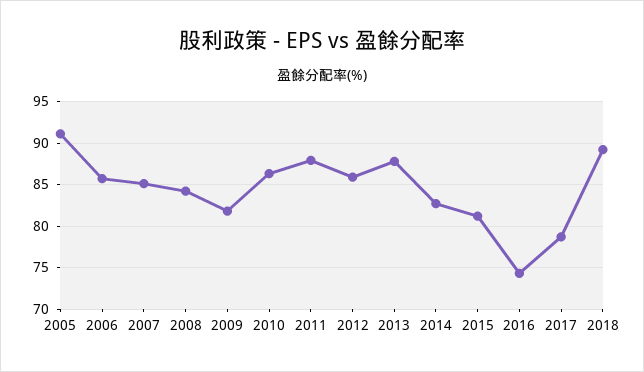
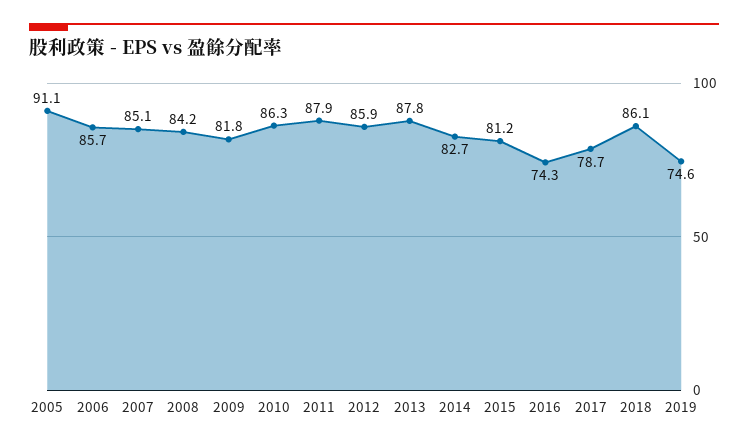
2018: 89 -> 86.1
2019: none -> 74.6

